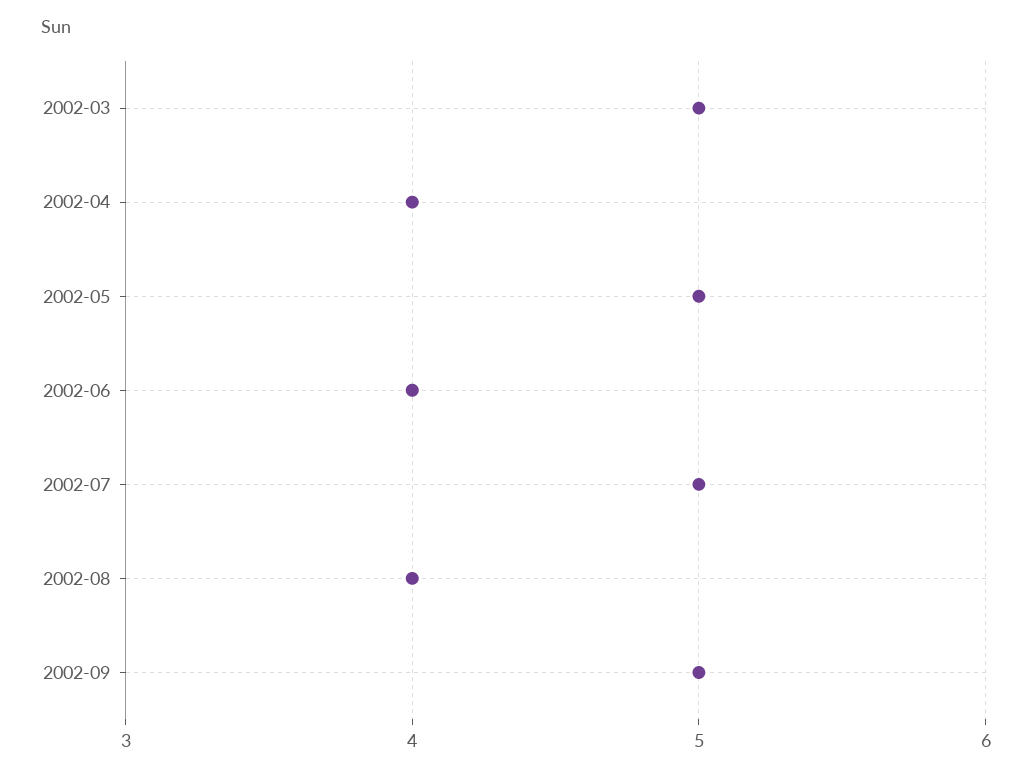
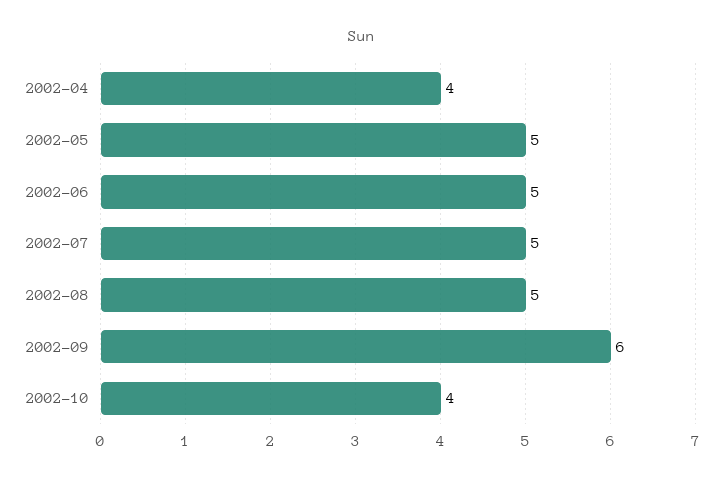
2002-03: 5 -> none
2002-06: 4 -> 5
2002-08: 4 -> 5
2002-09: 5 -> 6
2002-10: none -> 4

